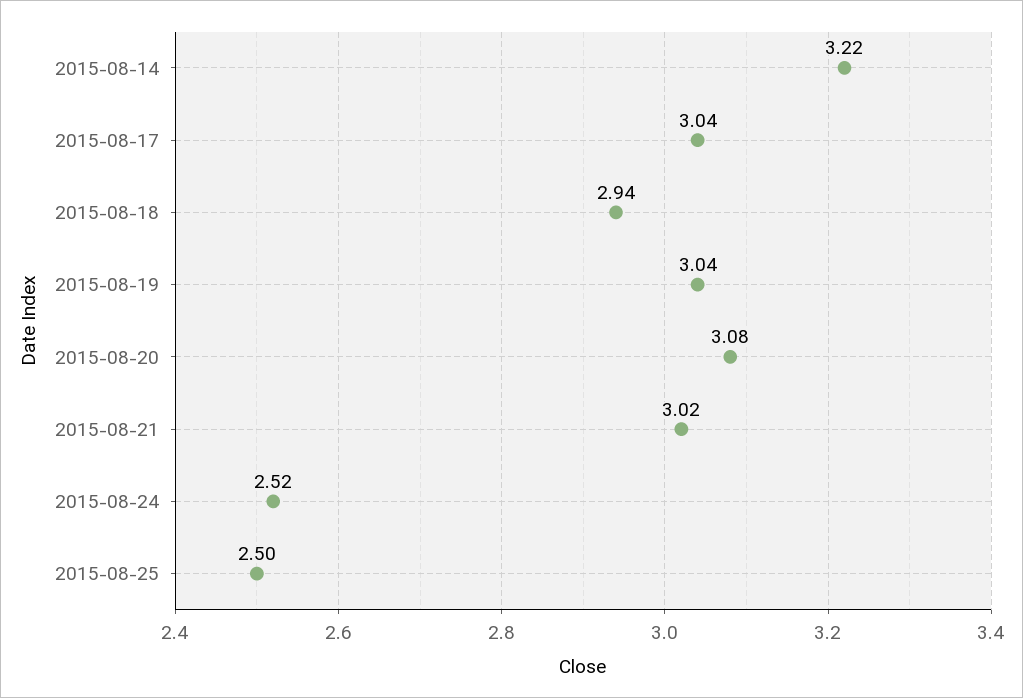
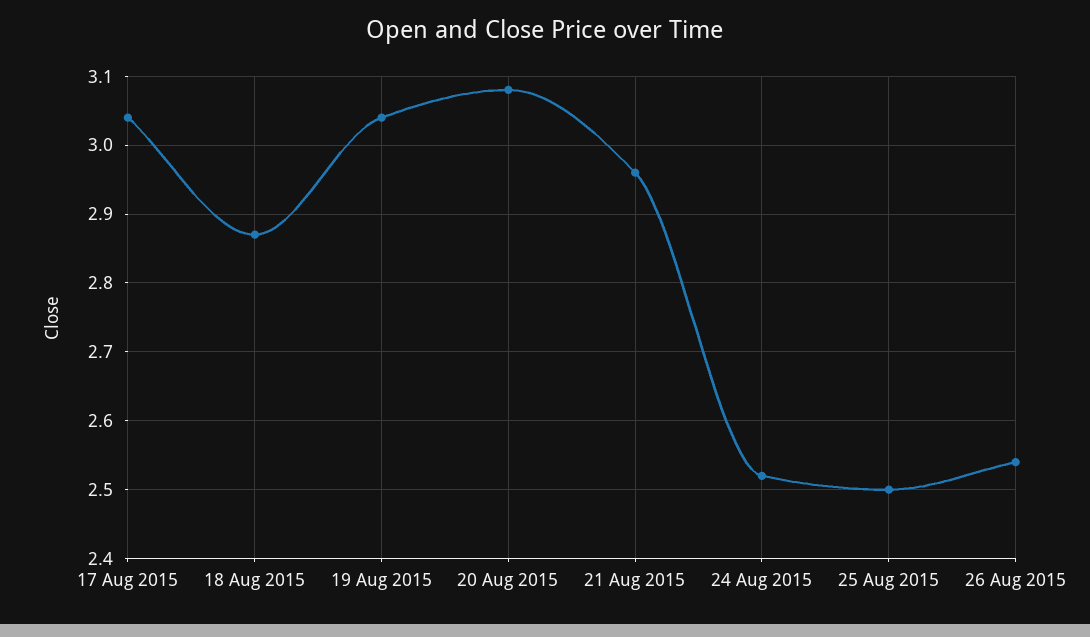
2015-08-14: 3.22 -> none
2015-08-18: 2.94 -> 2.87
2015-08-21: 3.02 -> 2.96
26 Aug 2015: none -> 2.54

